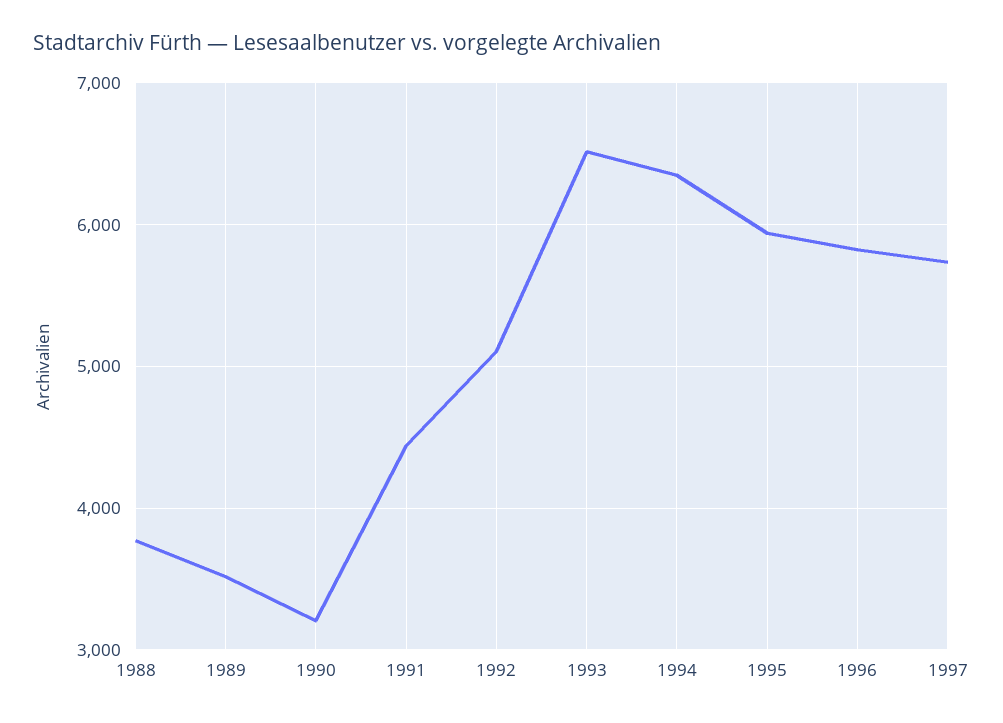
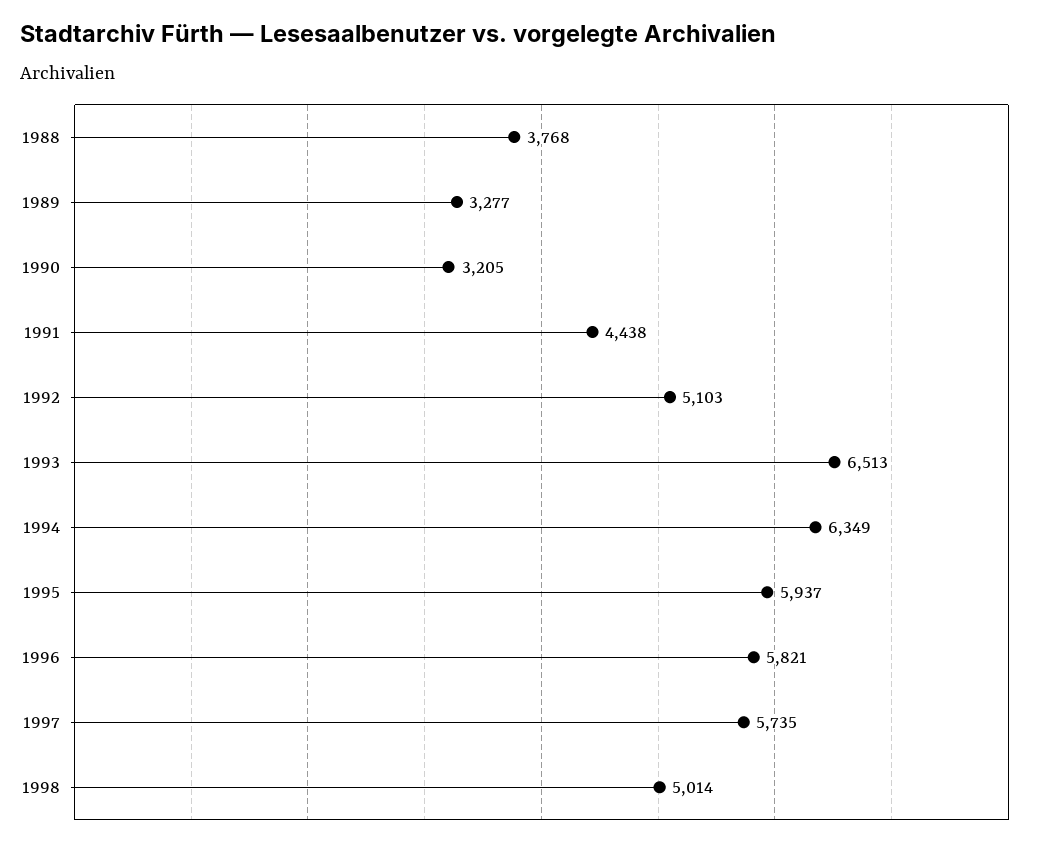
1989: 3500 -> 3277
1998: none -> 5014

